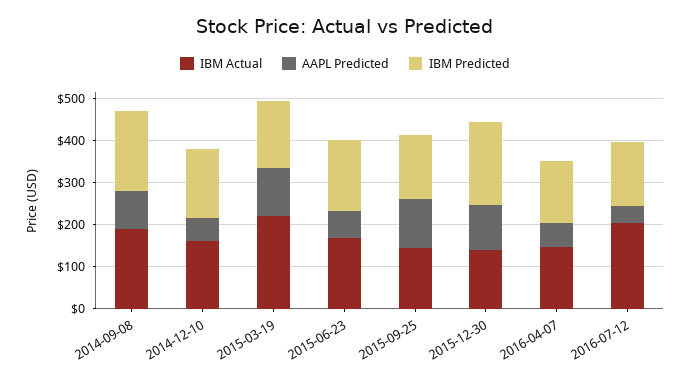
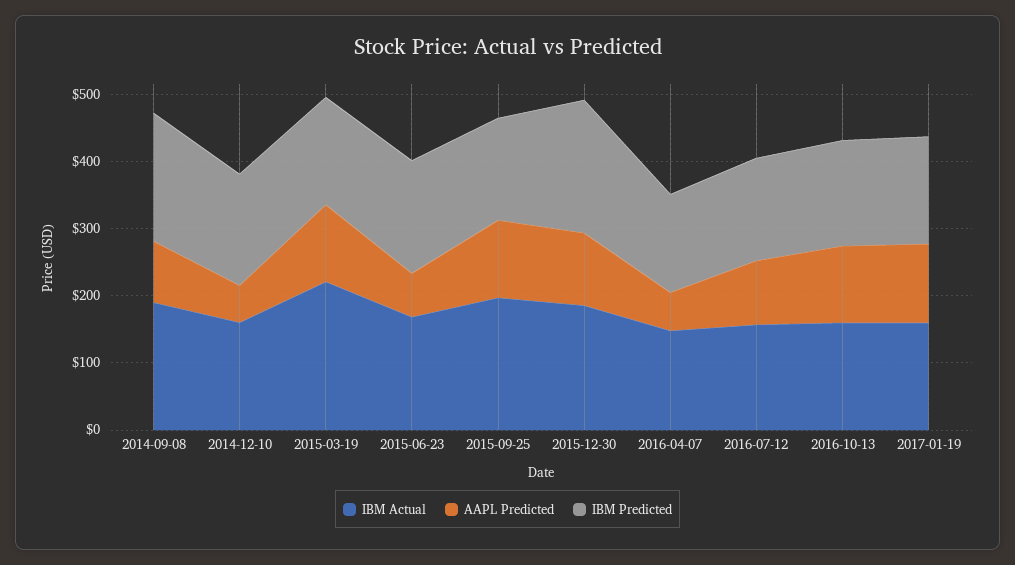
IBM Actual, 2015-09-25: 140 -> 200
IBM Actual, 2015-12-30: 140 -> 180
IBM Actual, 2016-07-12: 200 -> 160
AAPL Predicted, 2016-07-12: 40 -> 100
IBM Actual, 2016-10-13: none -> 160
AAPL Predicted, 2016-10-13: none -> 120
IBM Predicted, 2016-10-13: none -> 160
IBM Actual, 2017-01-19: none -> 160
AAPL Predicted, 2017-01-19: none -> 120
IBM Predicted, 2017-01-19: none -> 160

